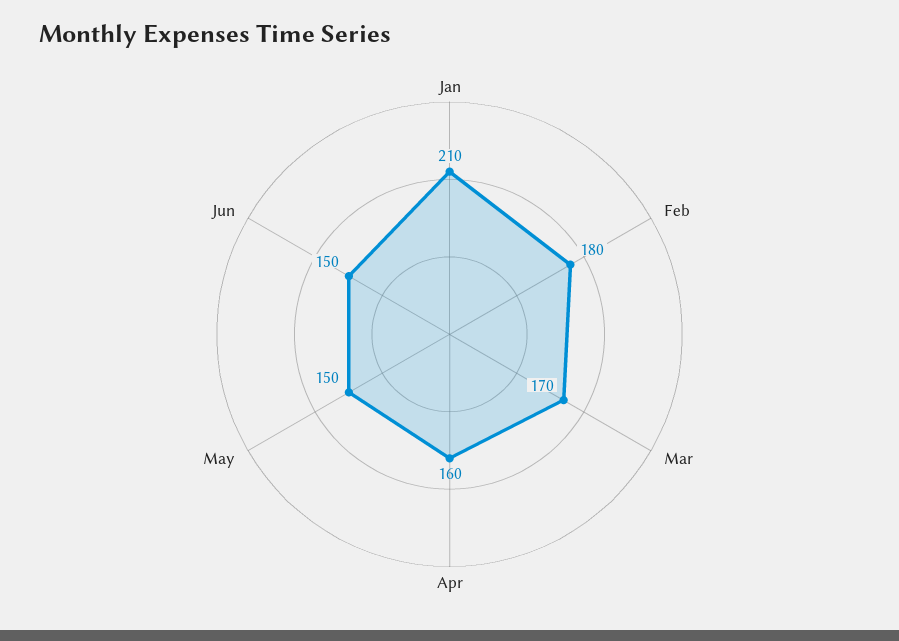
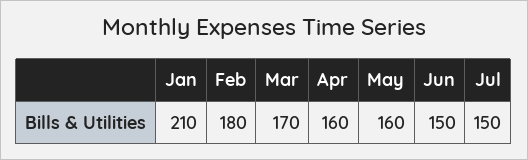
May: 150 -> 160
Jul: none -> 150

